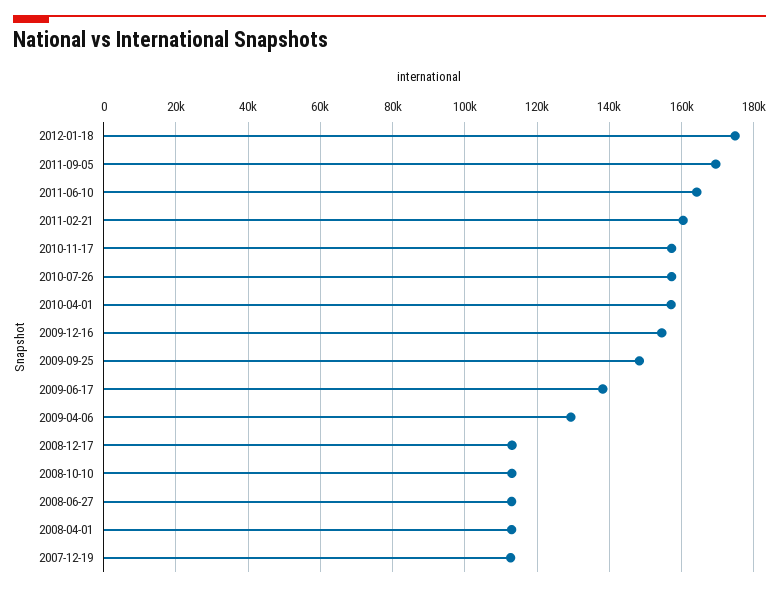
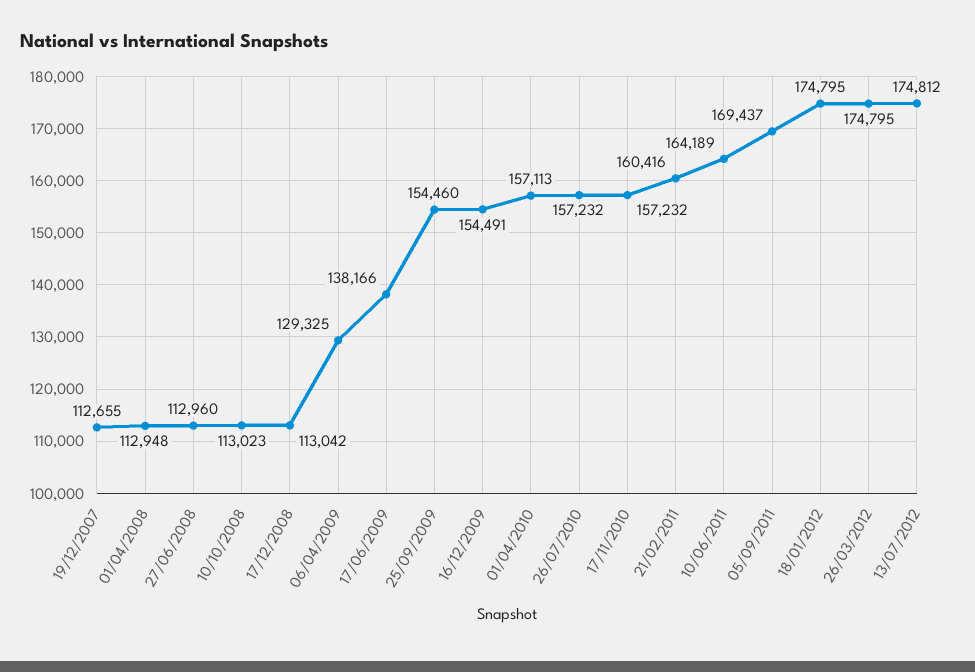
2009-09-25: 148000 -> 154460
26/03/2012: none -> 174795
13/07/2012: none -> 174812

